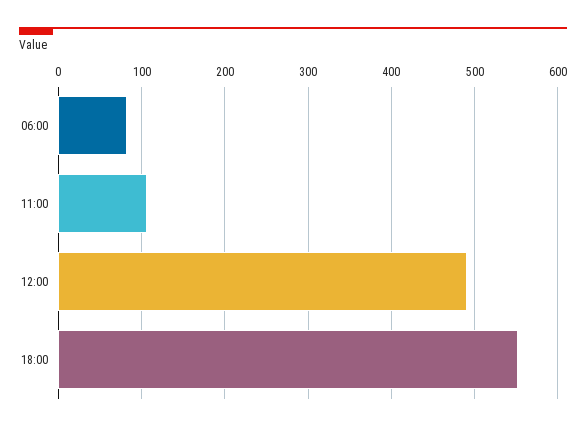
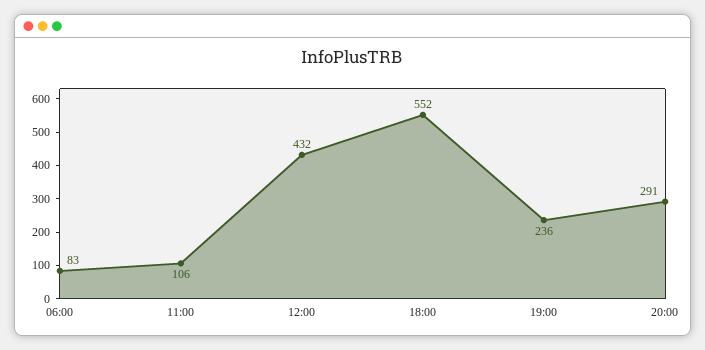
12:00: 490 -> 432
19:00: none -> 236
20:00: none -> 291

